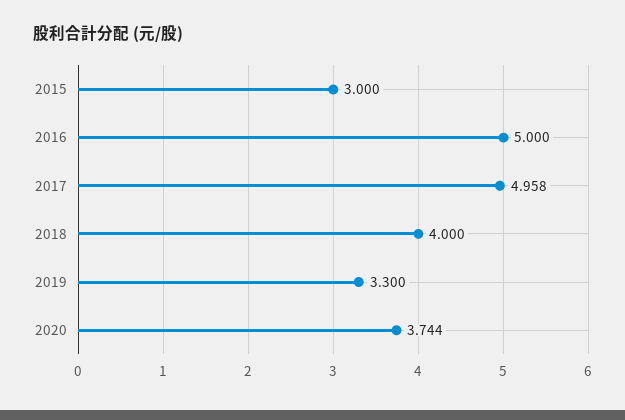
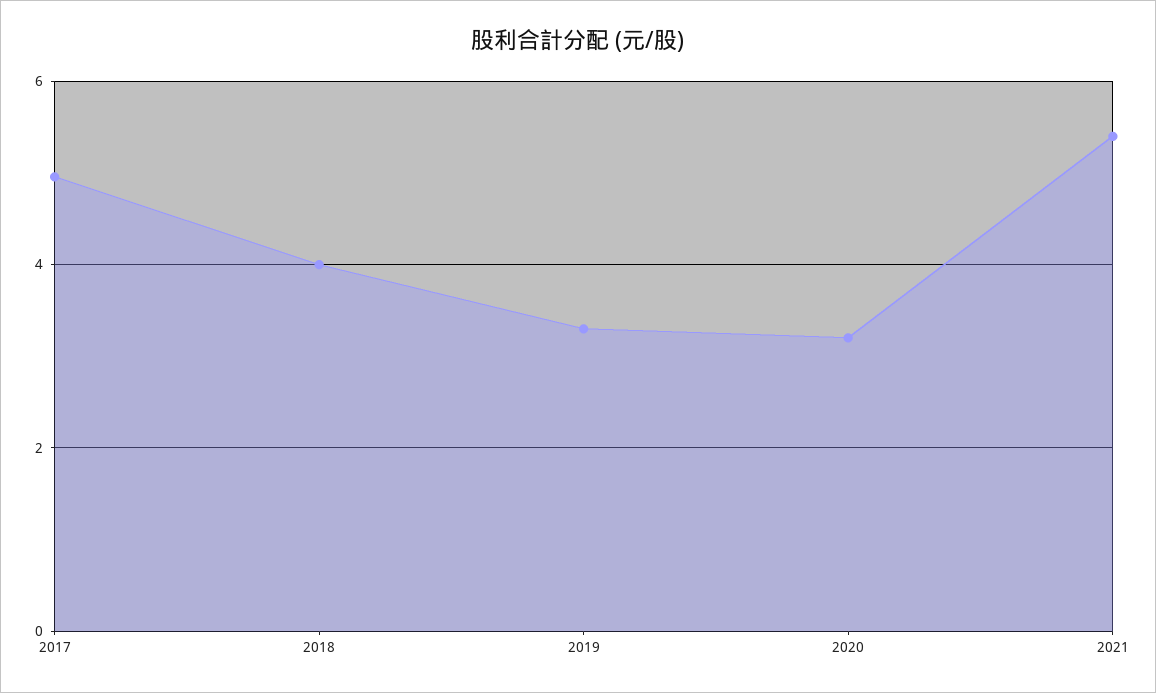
2015: 3 -> none
2016: 5 -> none
2020: 3.744 -> 3.2
2021: none -> 5.4

